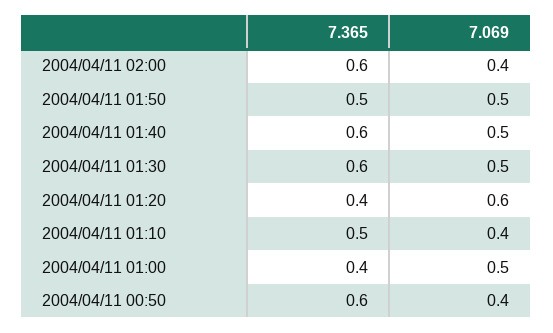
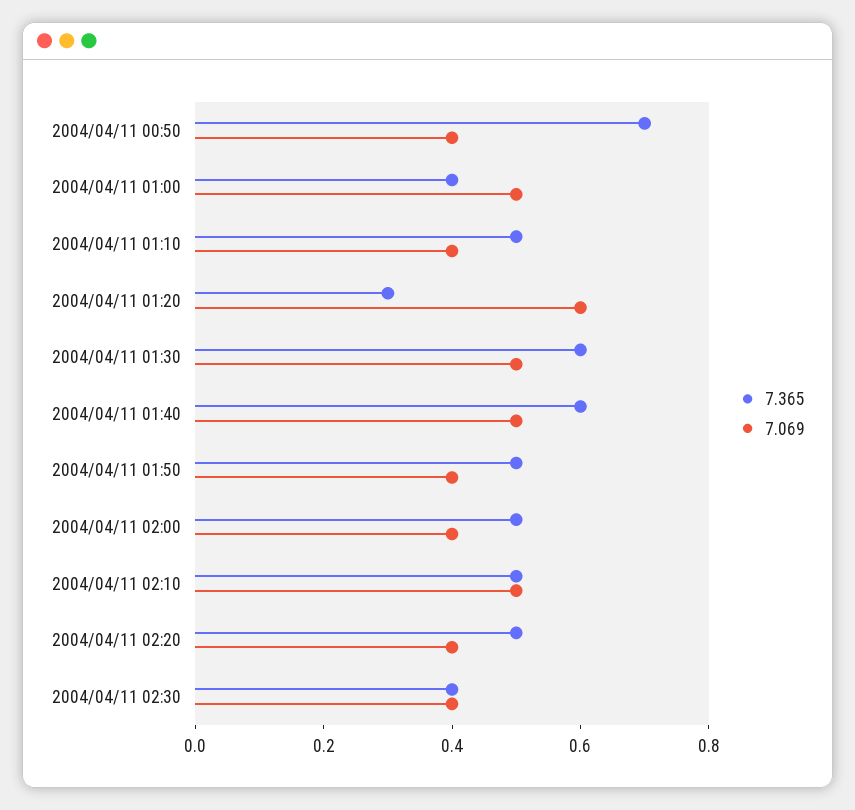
7.365, 2004/04/11 02:00: 0.6 -> 0.5
7.069, 2004/04/11 01:50: 0.5 -> 0.4
7.365, 2004/04/11 01:20: 0.4 -> 0.3
7.365, 2004/04/11 00:50: 0.6 -> 0.7
7.365, 2004/04/11 02:10: none -> 0.5
7.069, 2004/04/11 02:10: none -> 0.5
7.365, 2004/04/11 02:20: none -> 0.5
7.069, 2004/04/11 02:20: none -> 0.4
7.365, 2004/04/11 02:30: none -> 0.4
7.069, 2004/04/11 02:30: none -> 0.4

